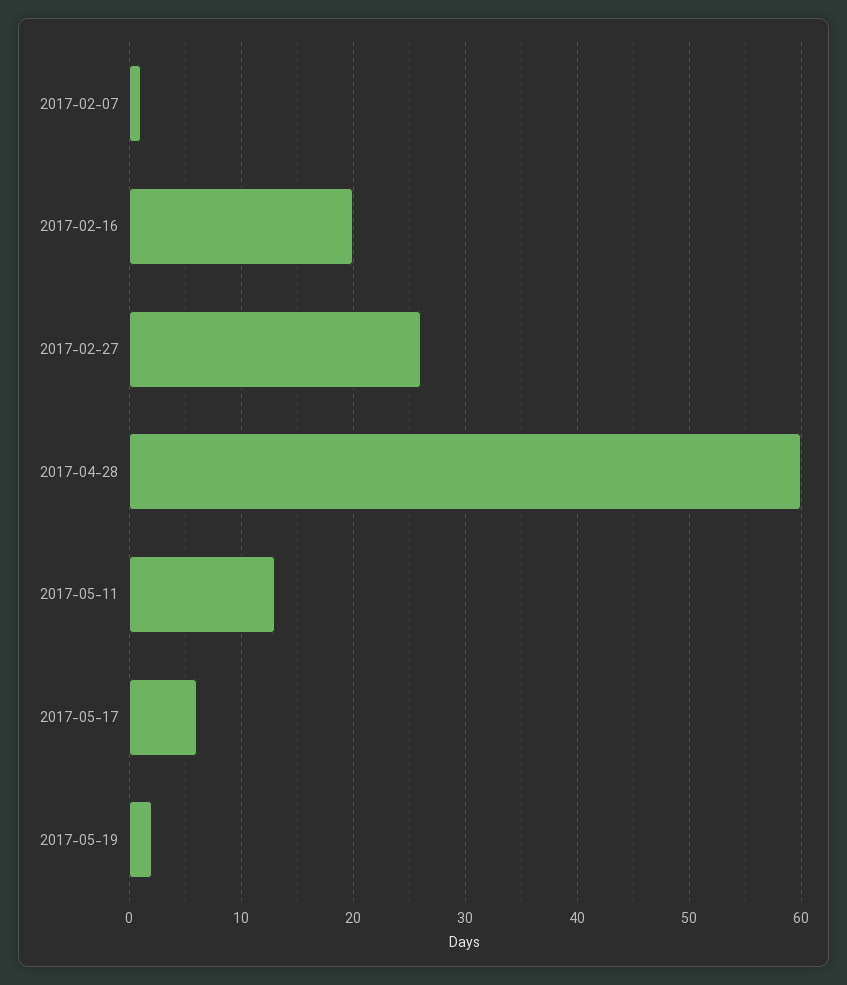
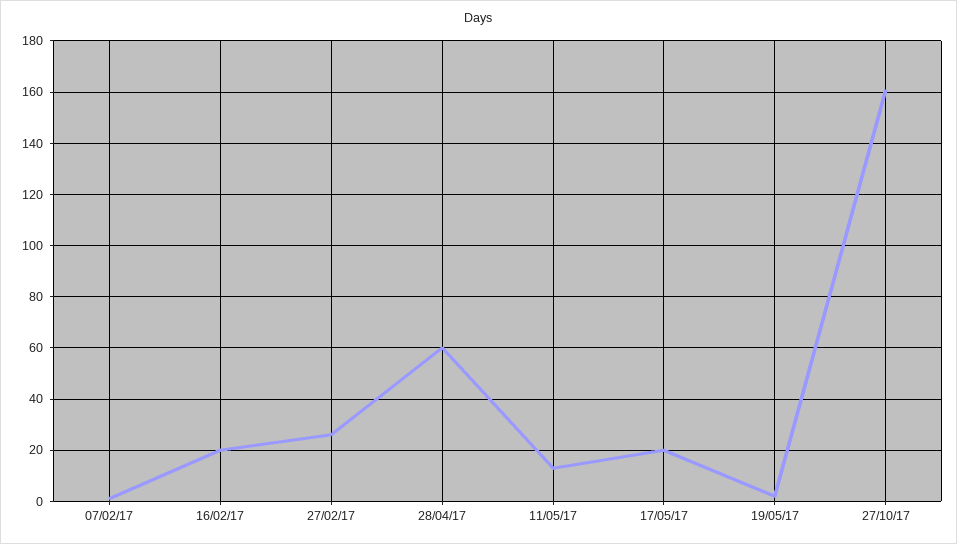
2017-05-17: 6 -> 20
27/10/17: none -> 160

